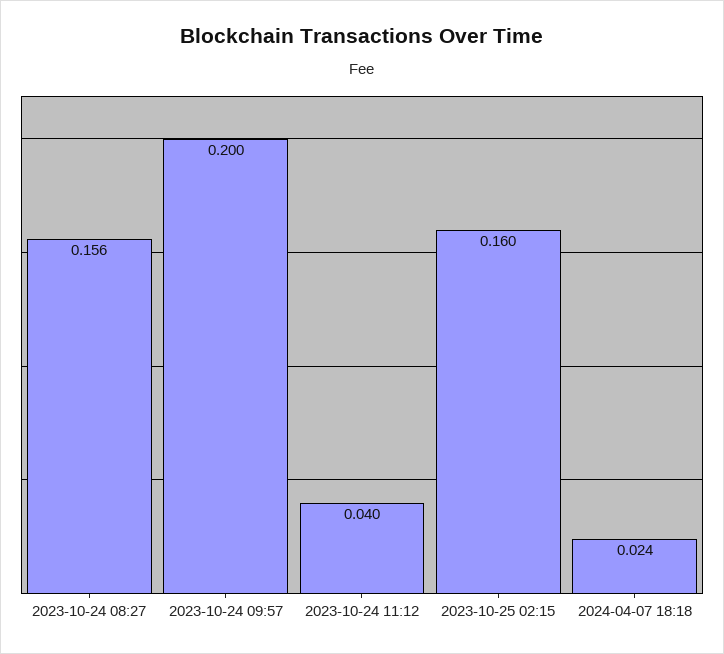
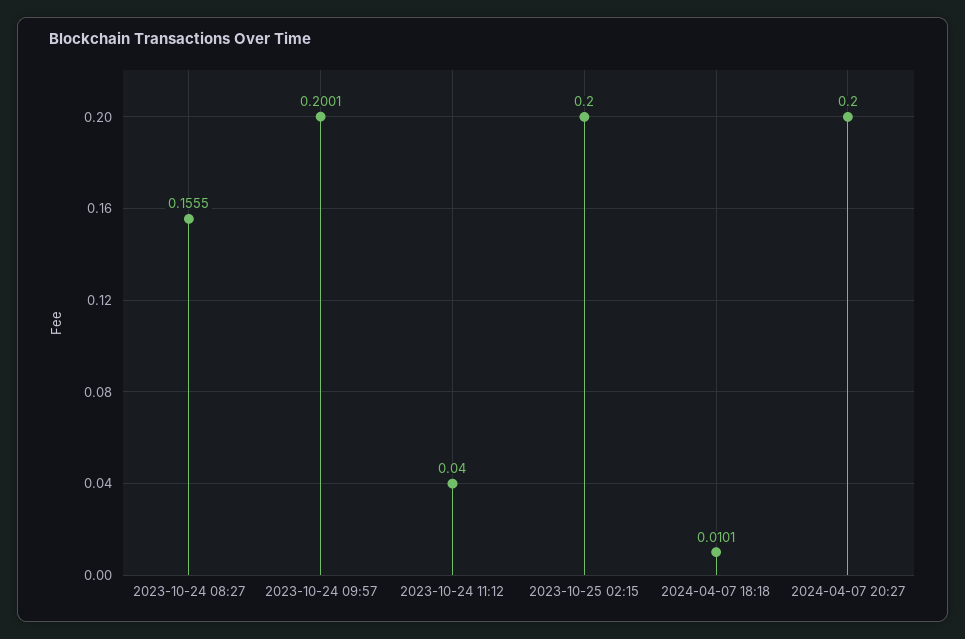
2023-10-25 02:15: 0.16 -> 0.2
2024-04-07 18:18: 0.024 -> 0.0101
2024-04-07 20:27: none -> 0.2

